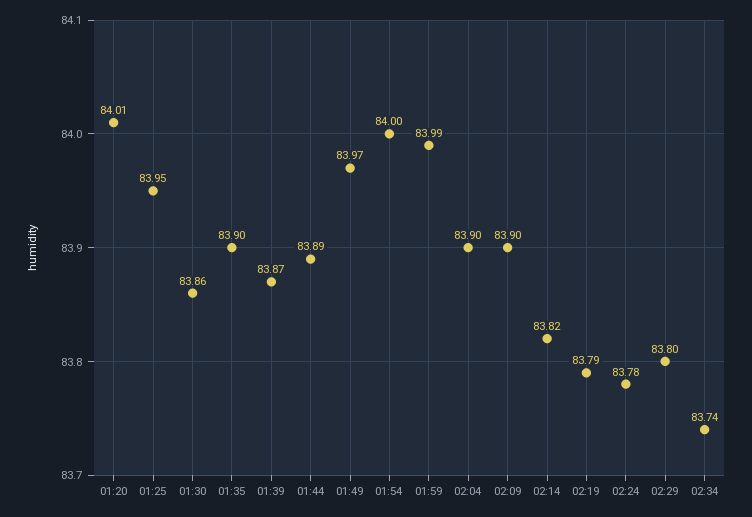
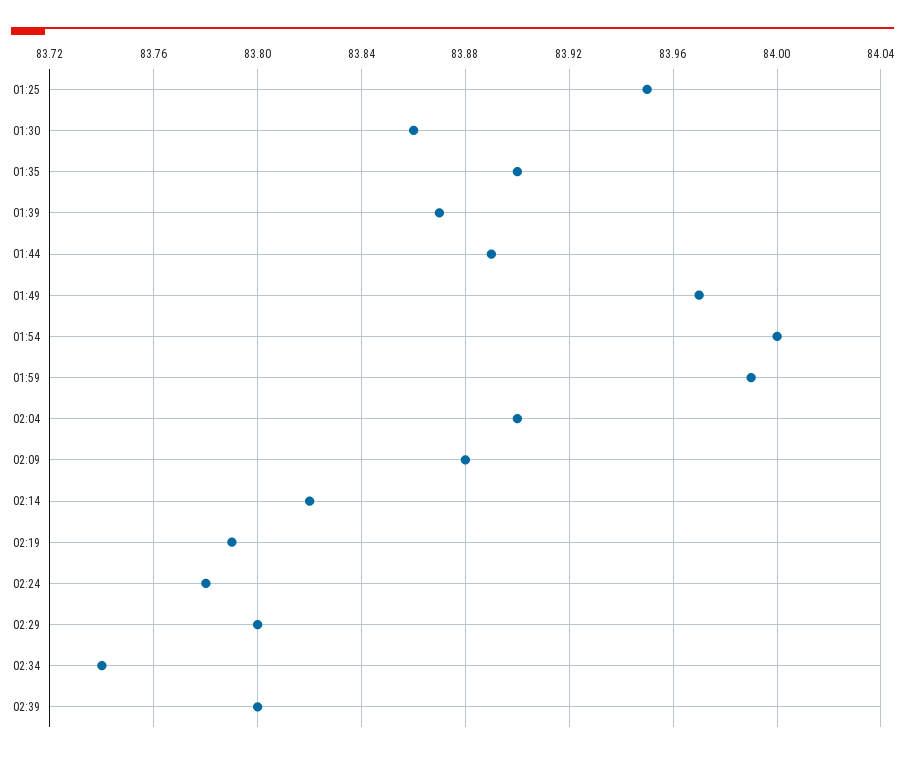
01:20: 84.01 -> none
02:09: 83.9 -> 83.88
02:39: none -> 83.8

